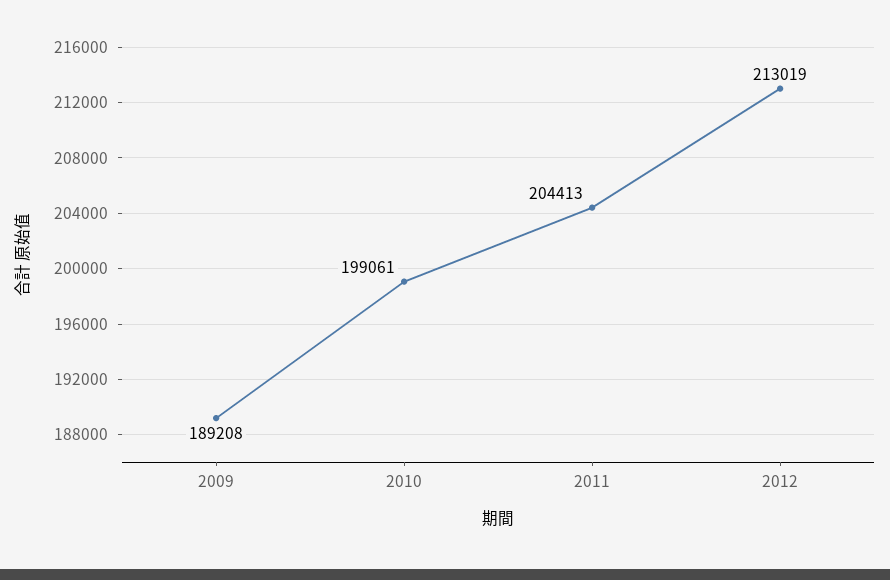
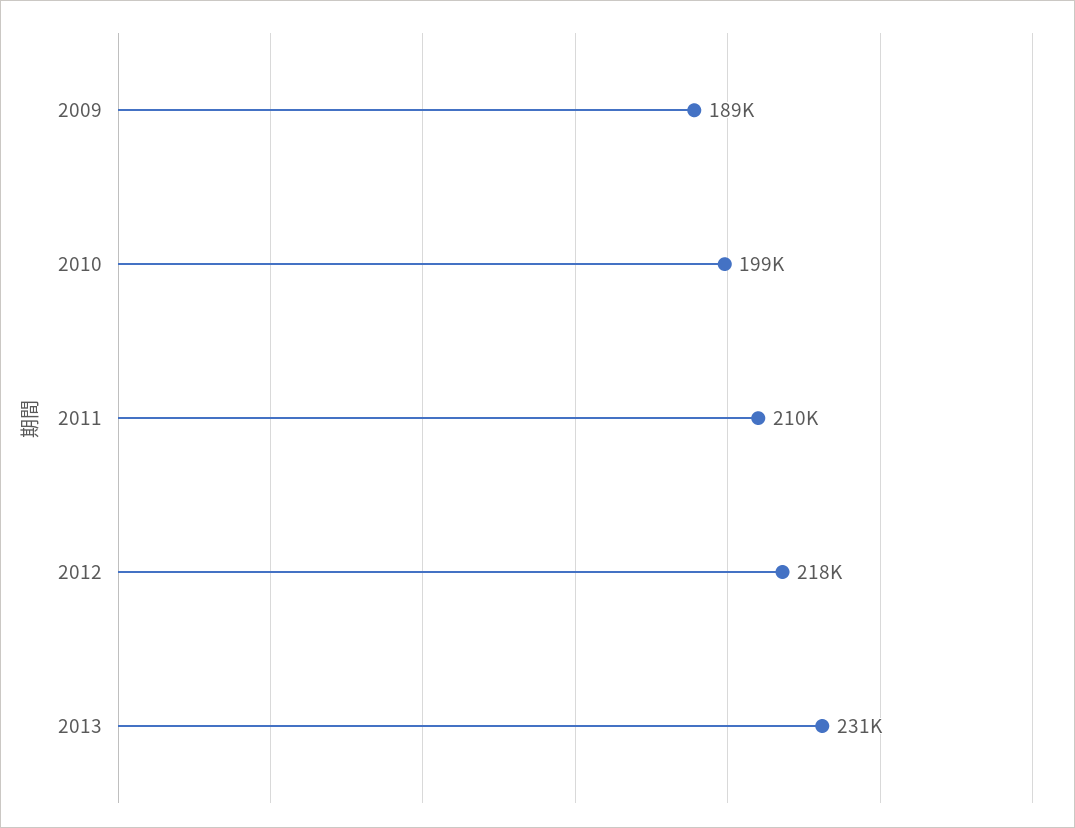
2011: 204413 -> 210000
2012: 213019 -> 218000
2013: none -> 231000

